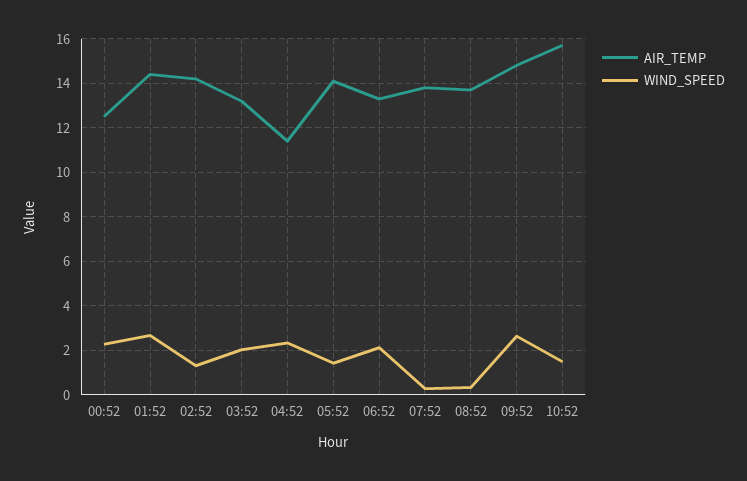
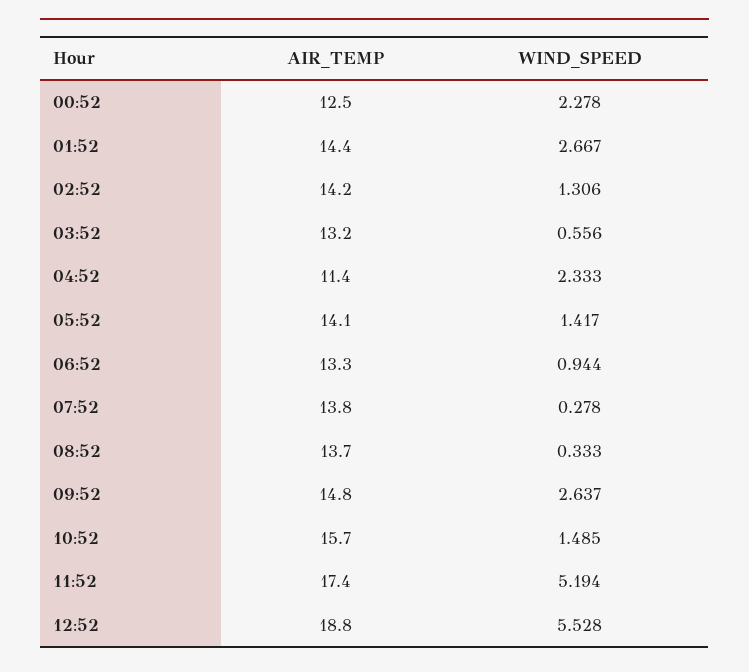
WIND_SPEED, 03:52: 2 -> 0.556
WIND_SPEED, 06:52: 2 -> 0.944
AIR_TEMP, 11:52: none -> 17.4
WIND_SPEED, 11:52: none -> 5.194
AIR_TEMP, 12:52: none -> 18.8
WIND_SPEED, 12:52: none -> 5.528

